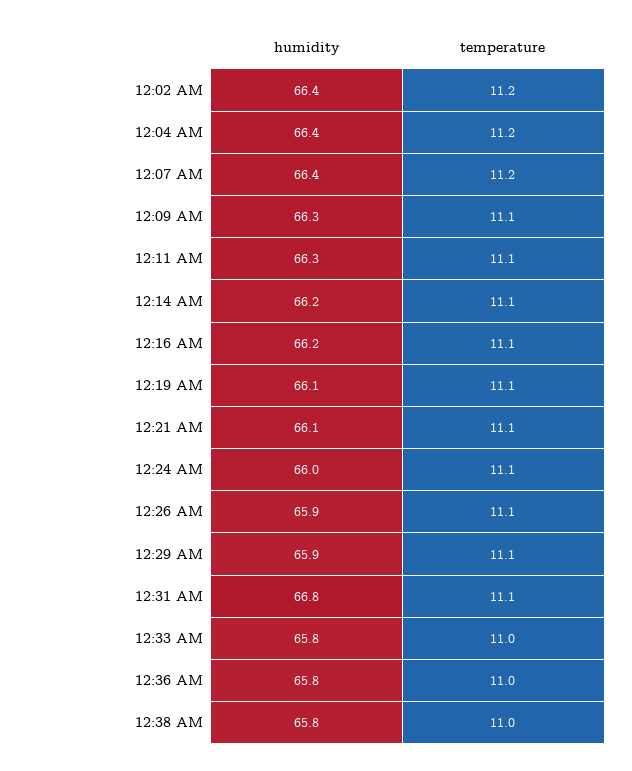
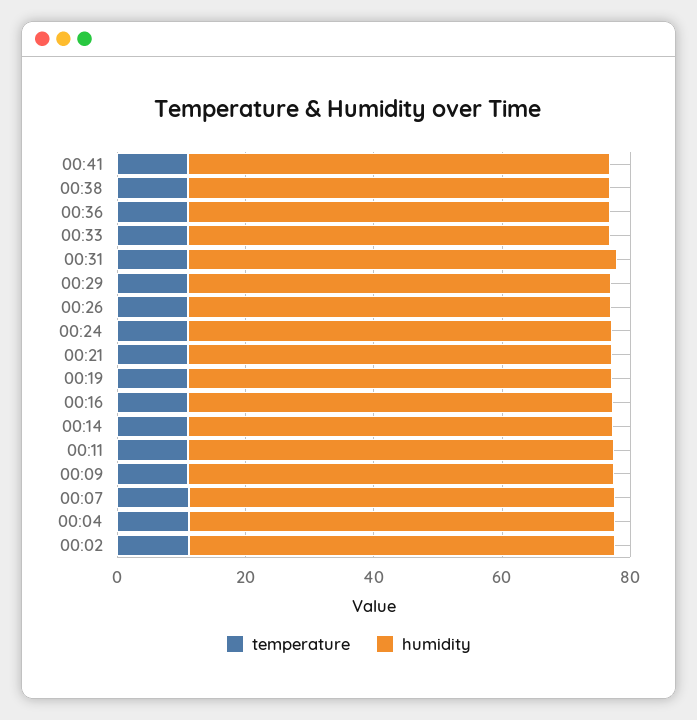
temperature, 00:41: none -> 10
humidity, 00:41: none -> 65

